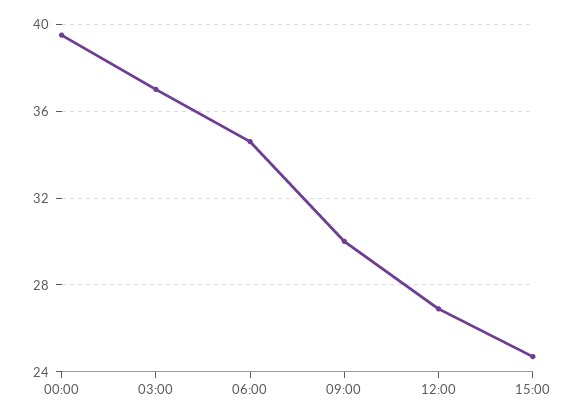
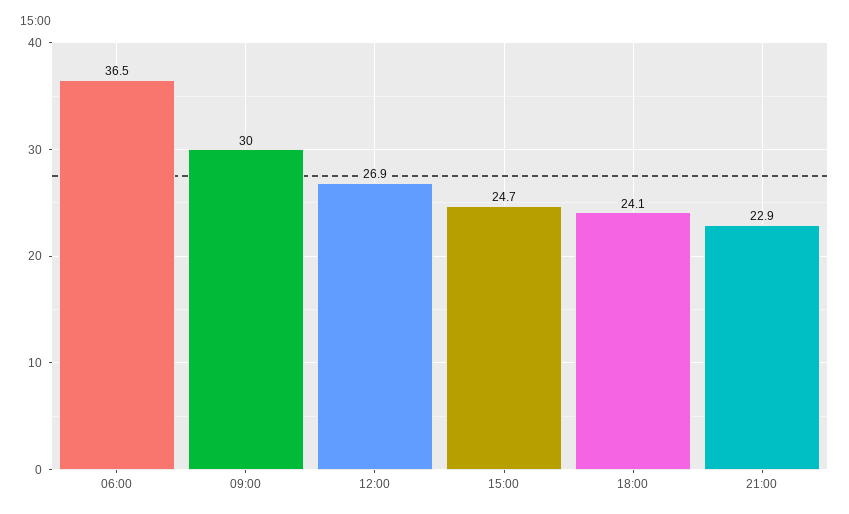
00:00: 39.5 -> none
03:00: 37 -> none
06:00: 34.5 -> 36.5
18:00: none -> 24.1
21:00: none -> 22.9

